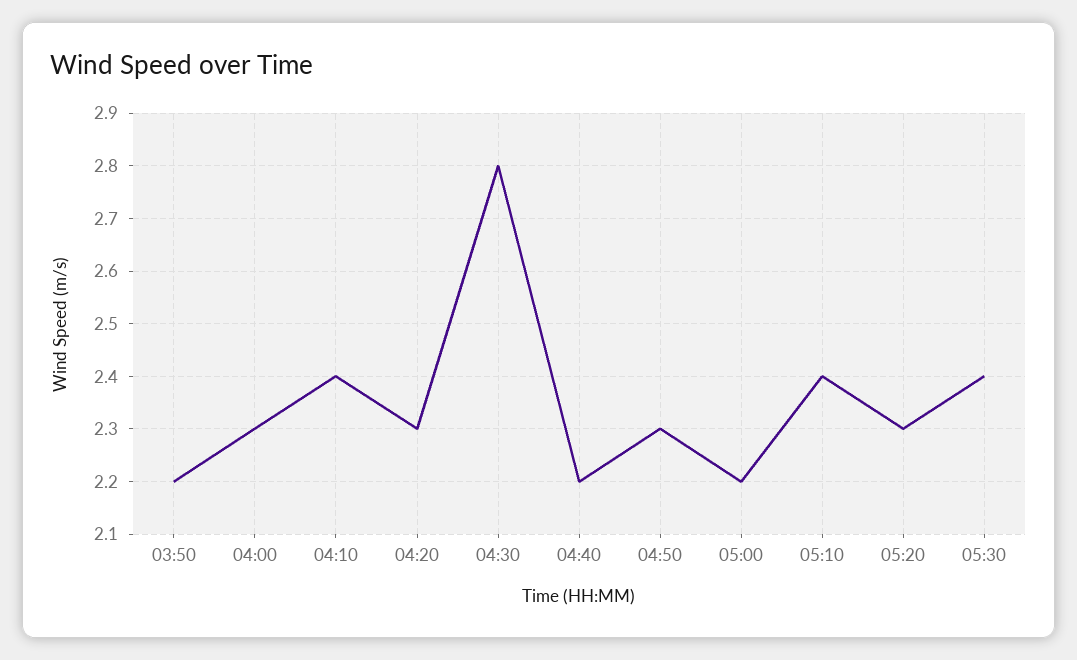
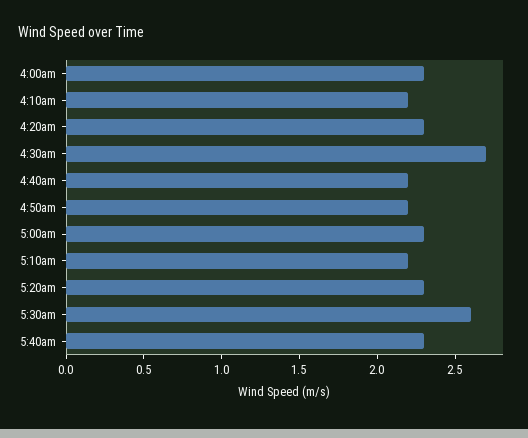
03:50: 2.2 -> none
04:10: 2.4 -> 2.2
04:30: 2.8 -> 2.7
04:50: 2.3 -> 2.2
05:00: 2.2 -> 2.3
05:10: 2.4 -> 2.2
05:30: 2.4 -> 2.6
5:40am: none -> 2.3

